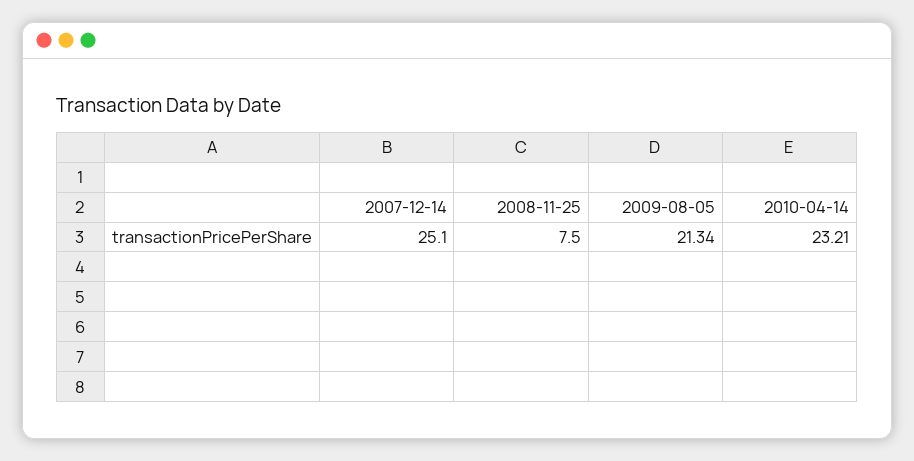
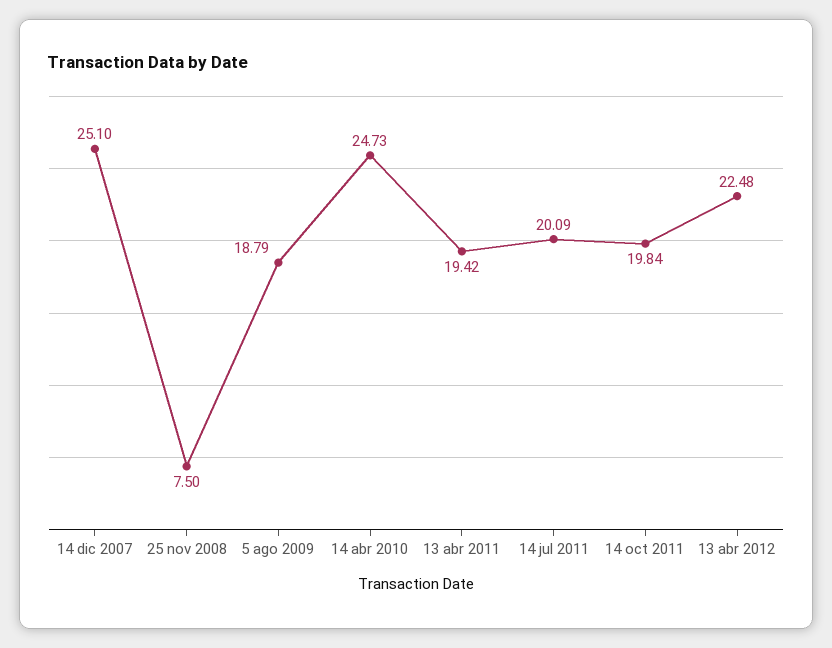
2009-08-05: 21.34 -> 18.79
2010-04-14: 23.21 -> 24.73
13 abr 2011: none -> 19.42
14 jul 2011: none -> 20.09
14 oct 2011: none -> 19.84
13 abr 2012: none -> 22.48

